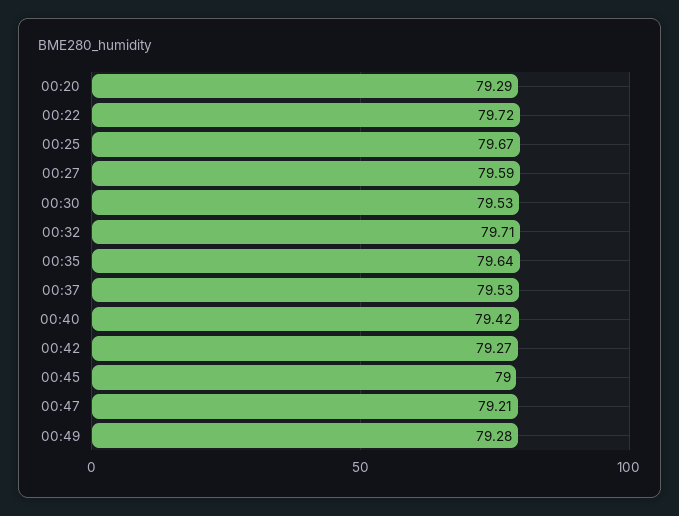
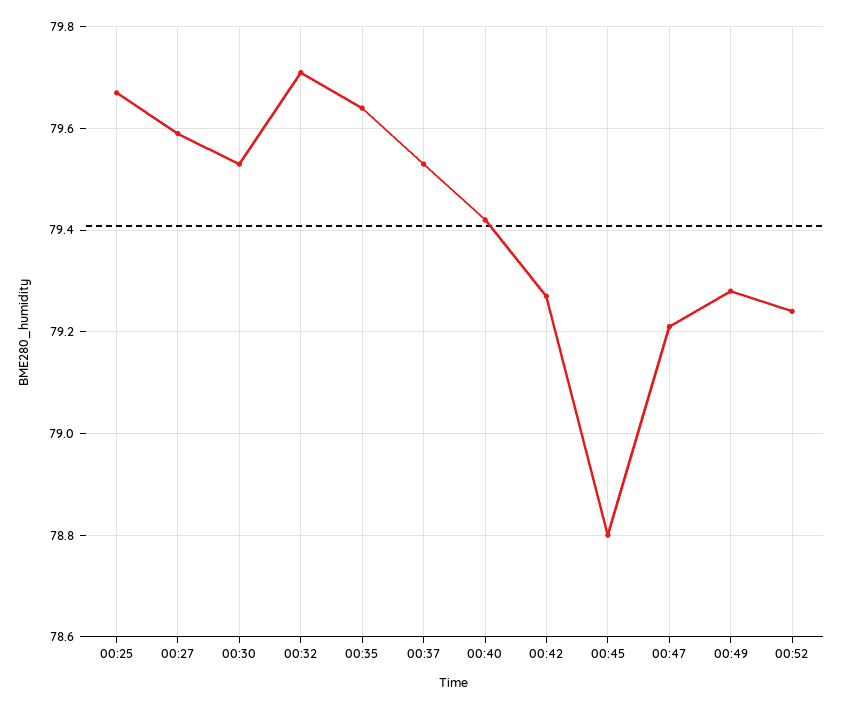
00:20: 79.29 -> none
00:22: 79.72 -> none
00:45: 79 -> 78.8
00:52: none -> 79.25

